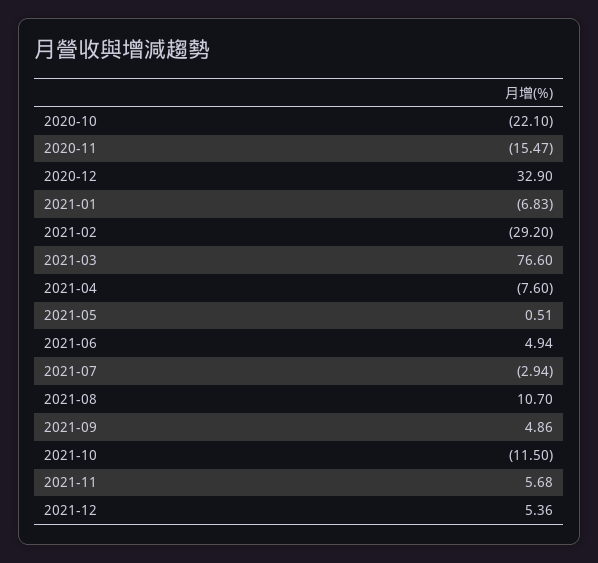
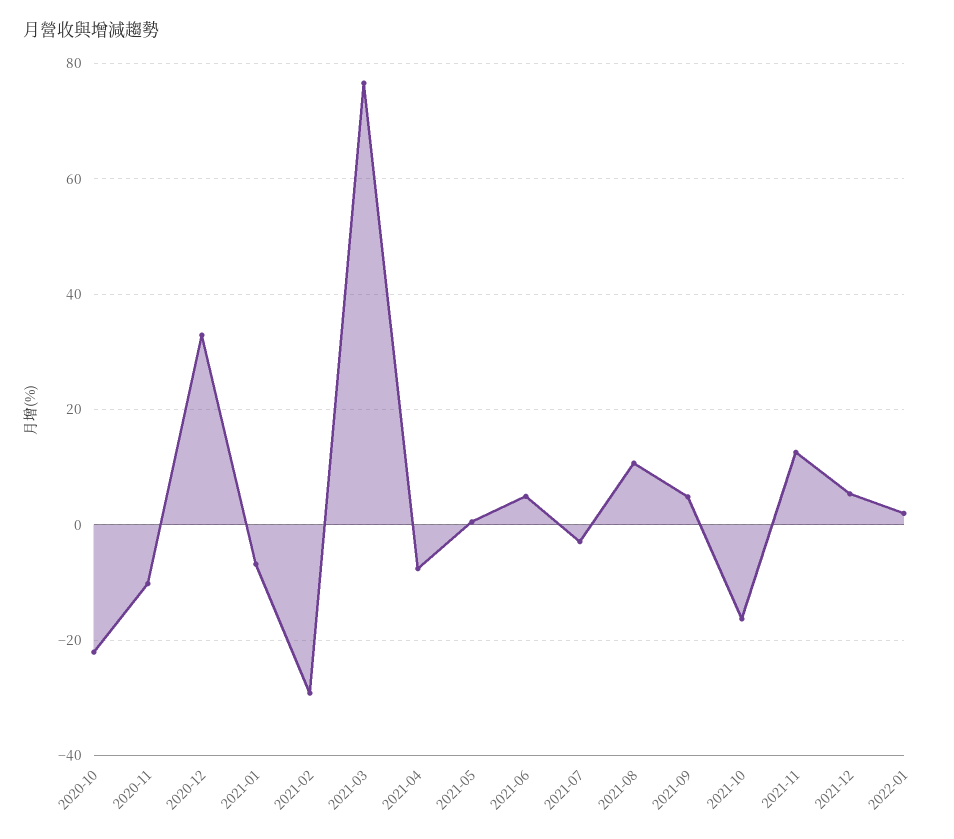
2020-11: -15.47 -> -10
2021-10: -11.5 -> -16
2021-11: 5.68 -> 12
2022-01: none -> 2

